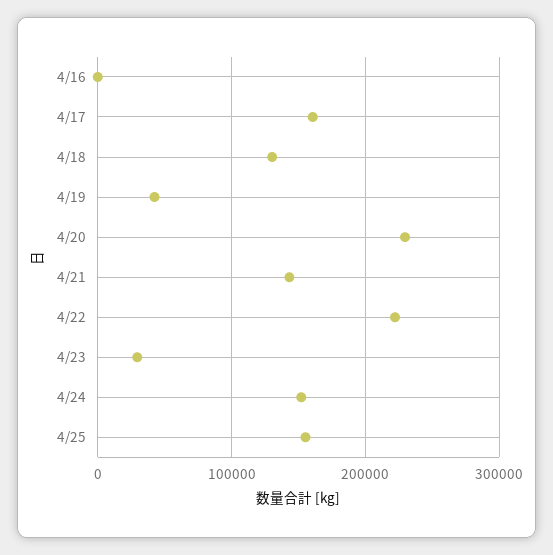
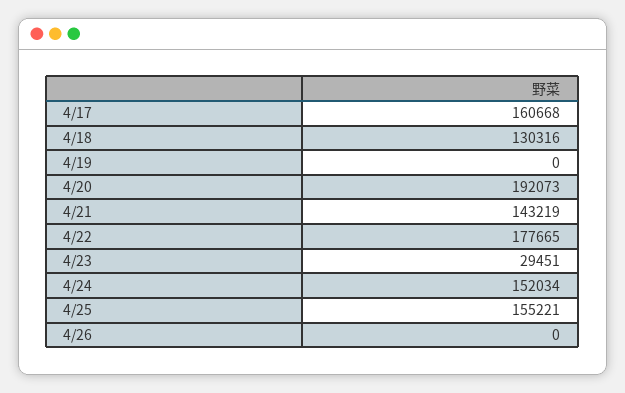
4/16: 0 -> none
4/19: 40000 -> 0
4/20: 230000 -> 192073
4/22: 220000 -> 177665
4/26: none -> 0

